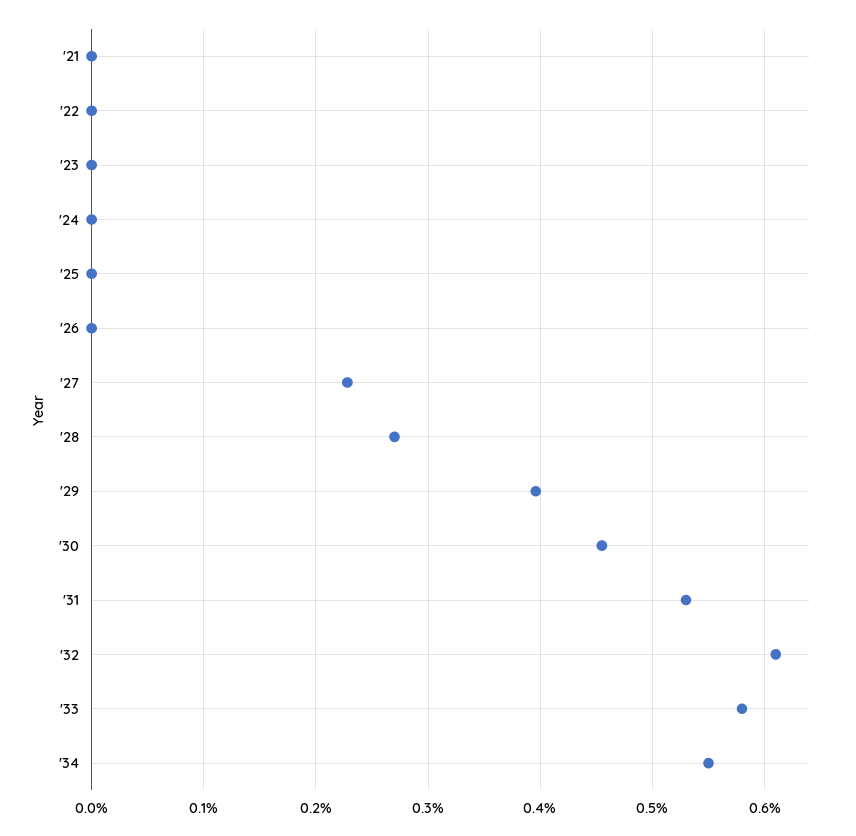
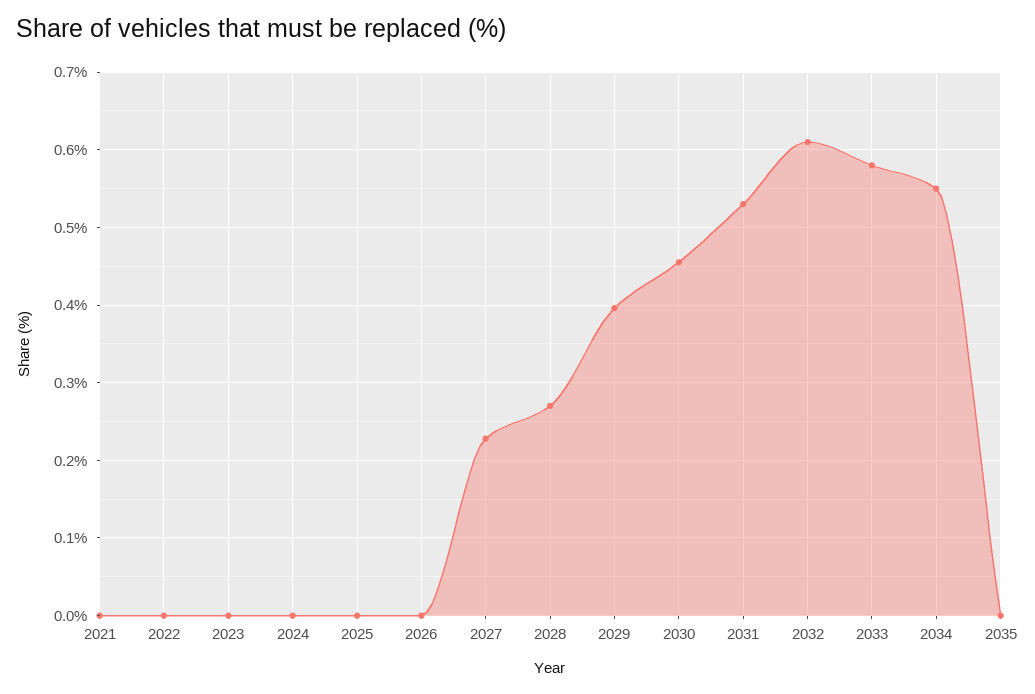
2035: none -> 0

